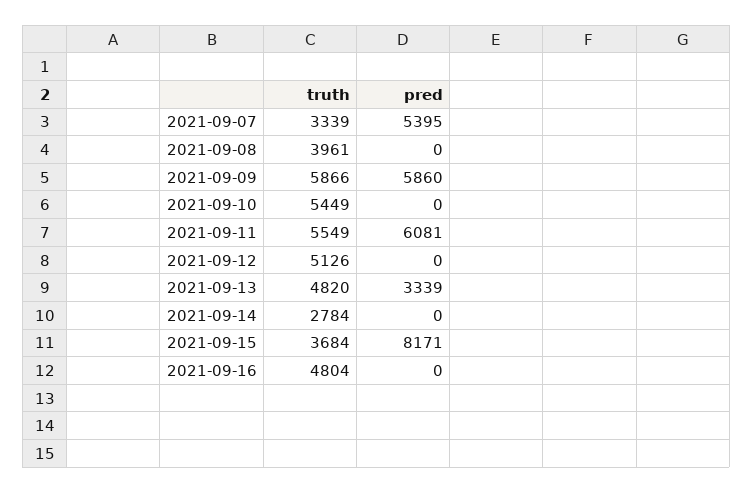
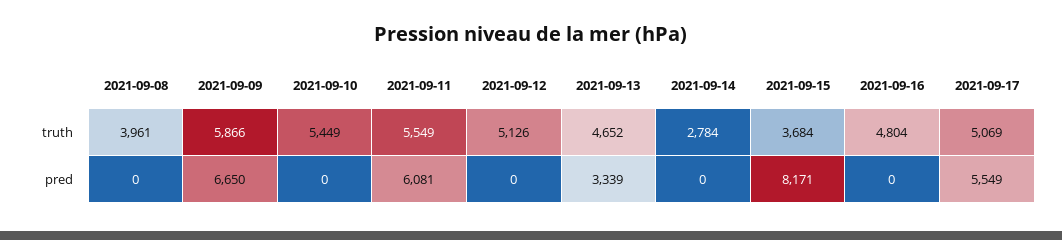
truth, 2021-09-07: 3339 -> none
pred, 2021-09-07: 5395 -> none
pred, 2021-09-09: 5860 -> 6650
truth, 2021-09-13: 4820 -> 4652
truth, 2021-09-17: none -> 5069
pred, 2021-09-17: none -> 5549

